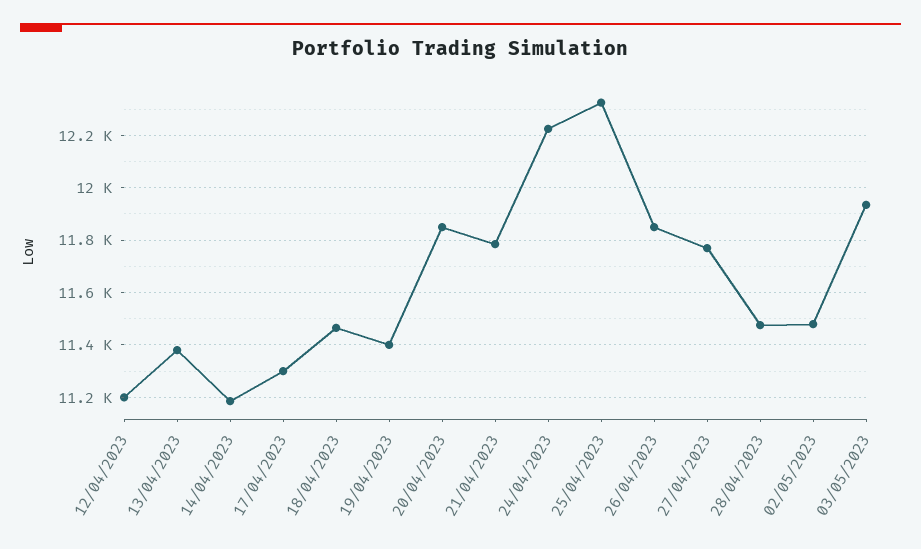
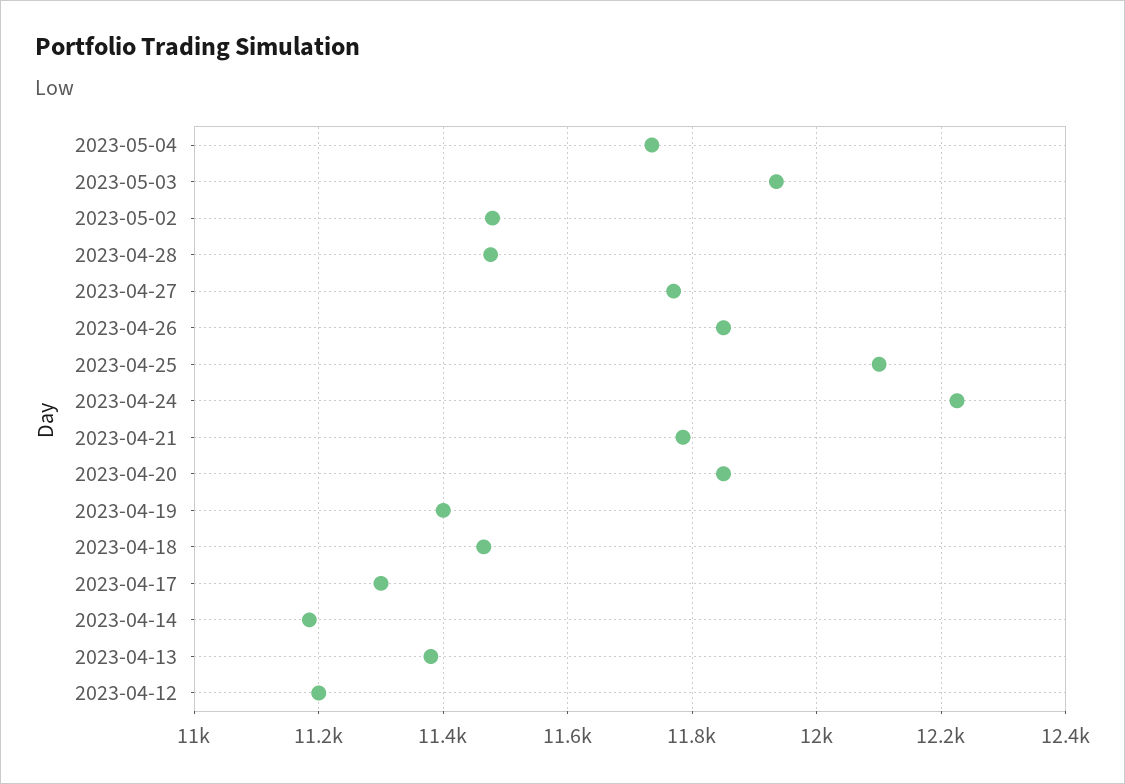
25/04/2023: 12325 -> 12100
2023-05-04: none -> 11740

